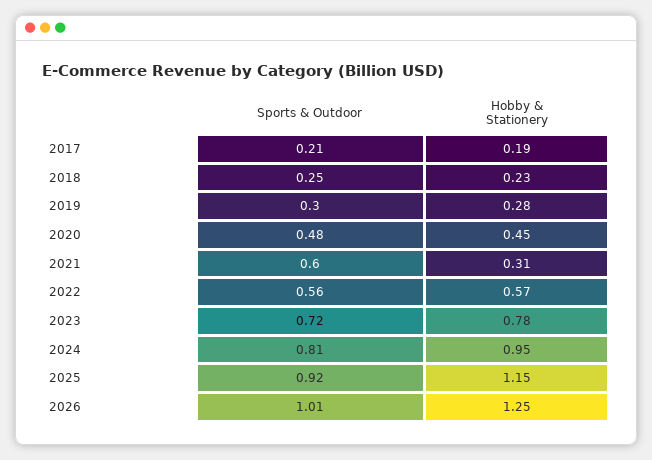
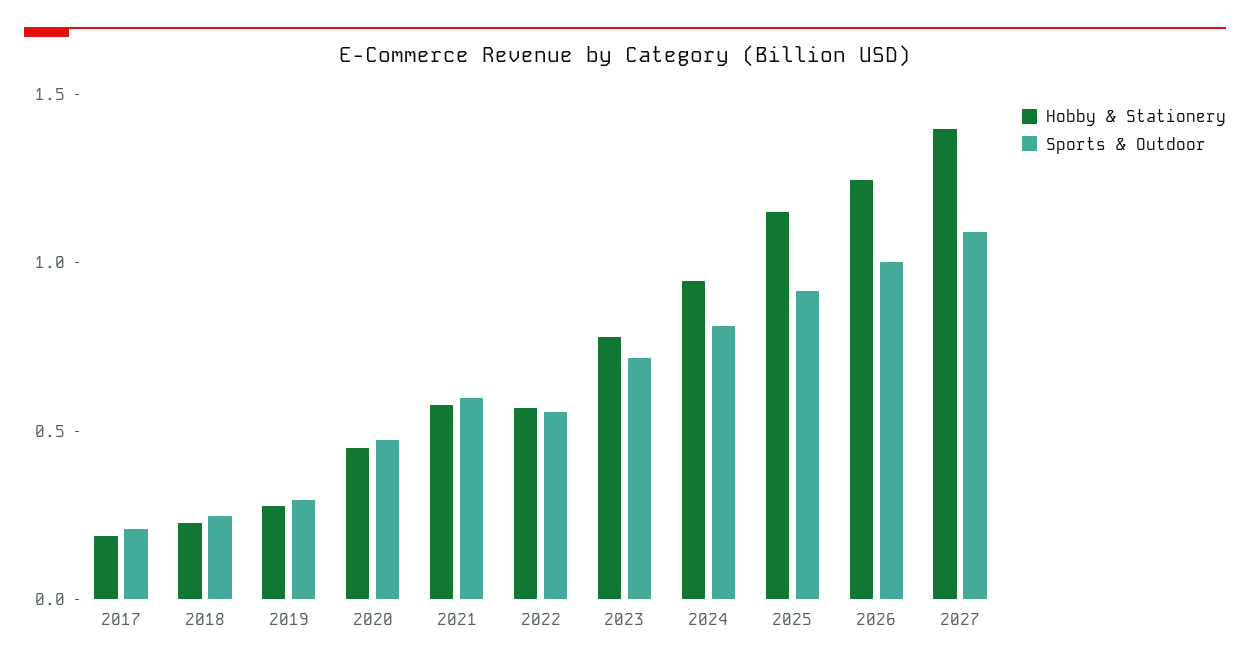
Hobby & Stationery, 2021: 0.31 -> 0.6
Hobby & Stationery, 2027: none -> 1.4
Sports & Outdoor, 2027: none -> 1.1

